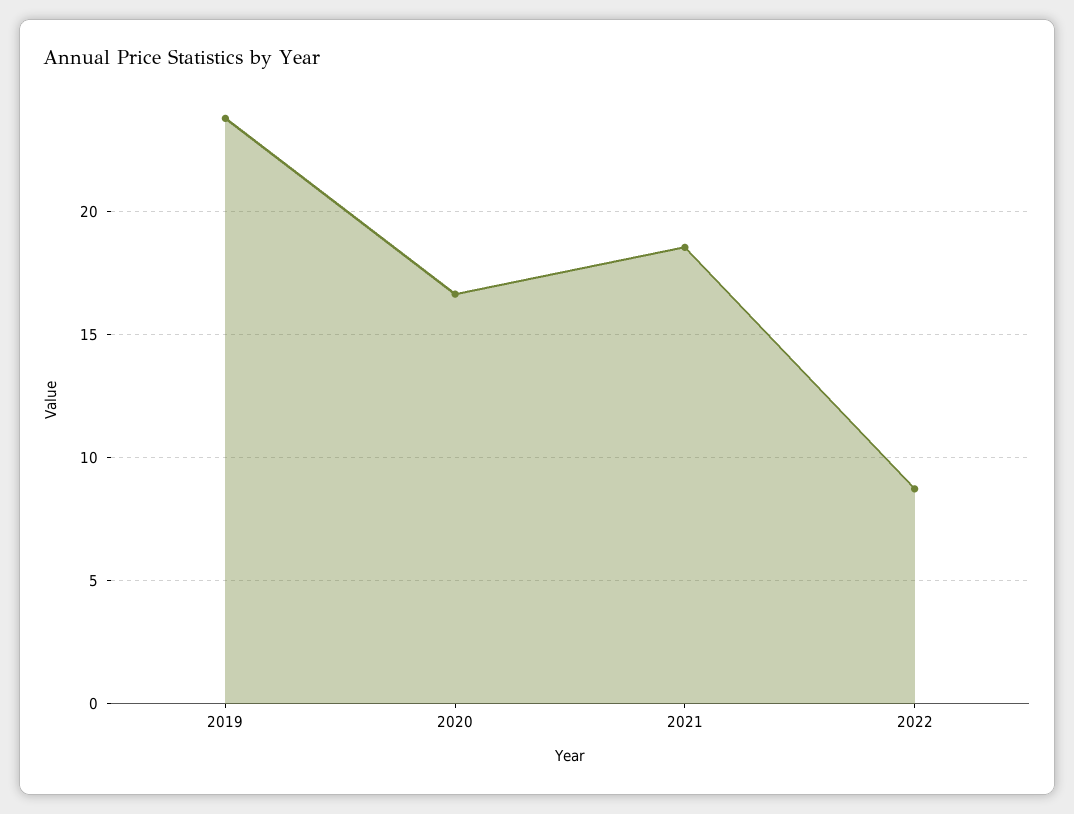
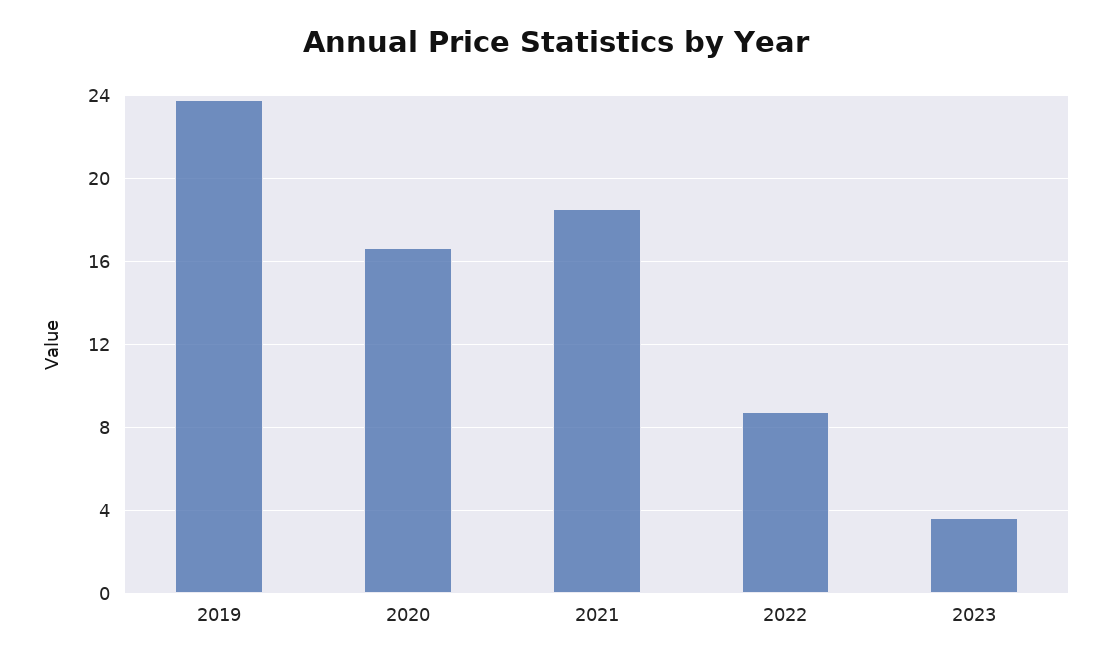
2023: none -> 3.5

